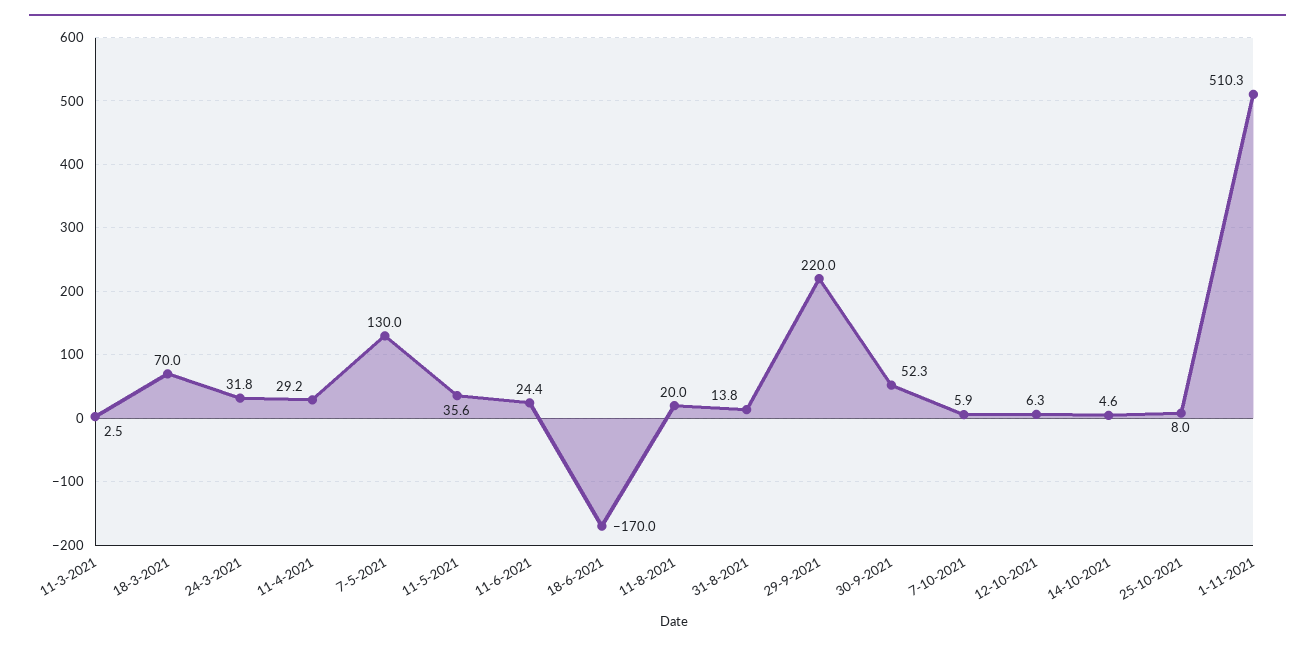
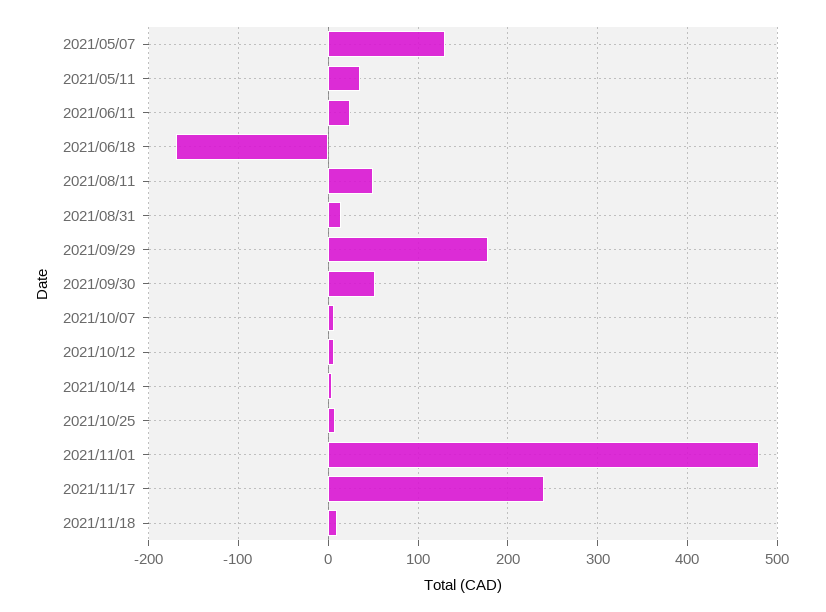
11-3-2021: 2.5 -> none
18-3-2021: 70 -> none
24-3-2021: 31.8 -> none
11-4-2021: 29.2 -> none
11-8-2021: 20 -> 50
29-9-2021: 220 -> 180
1-11-2021: 510.3 -> 480
2021/11/17: none -> 240
2021/11/18: none -> 10

